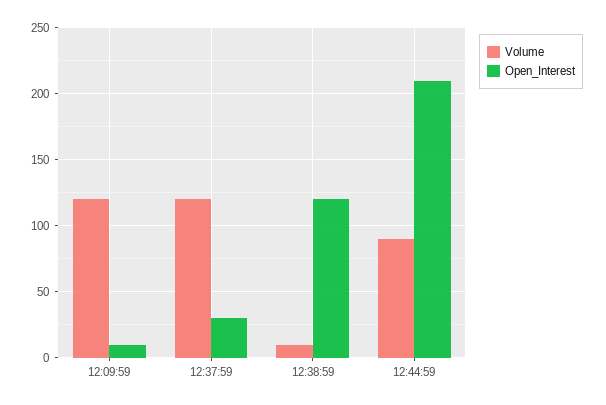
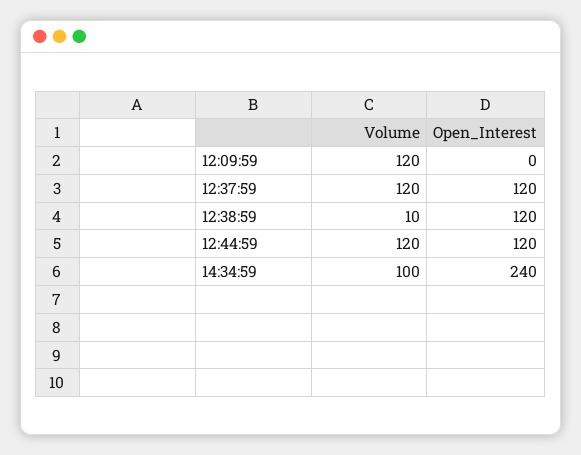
Open_Interest, 12:09:59: 10 -> 0
Open_Interest, 12:37:59: 30 -> 120
Volume, 12:44:59: 90 -> 120
Open_Interest, 12:44:59: 210 -> 120
Volume, 14:34:59: none -> 100
Open_Interest, 14:34:59: none -> 240

